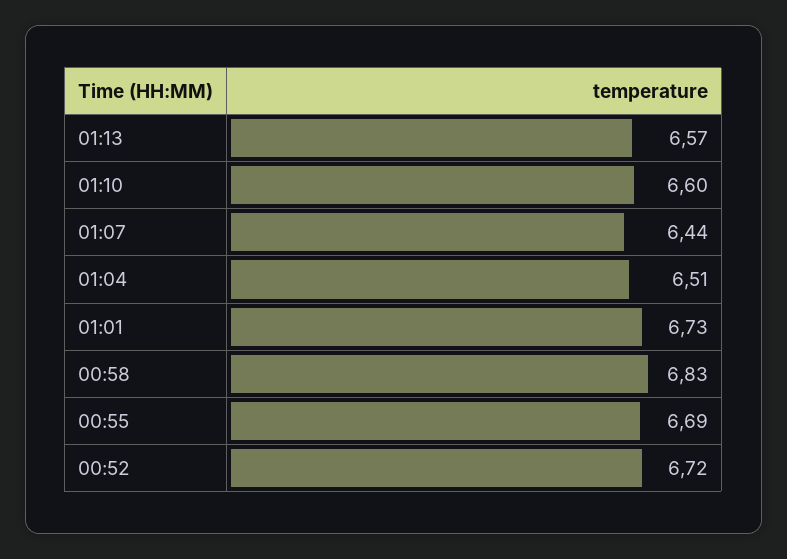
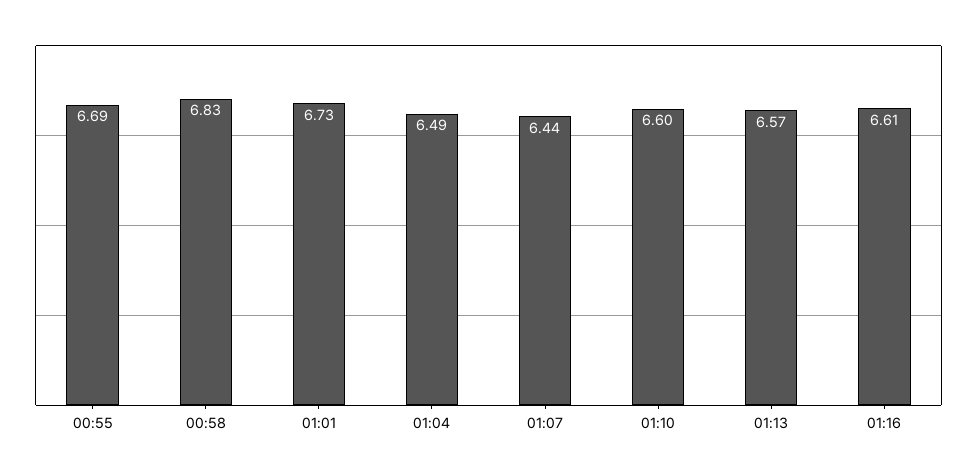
01:04: 6.51 -> 6.49
00:52: 6.72 -> none
01:16: none -> 6.61

